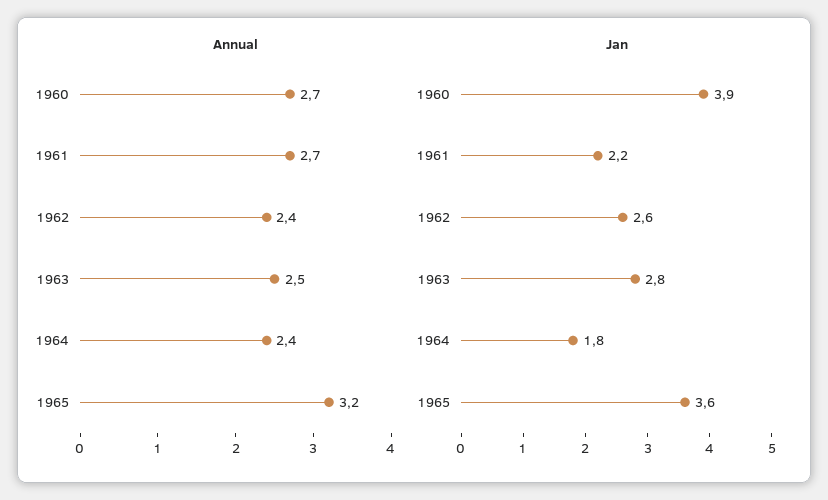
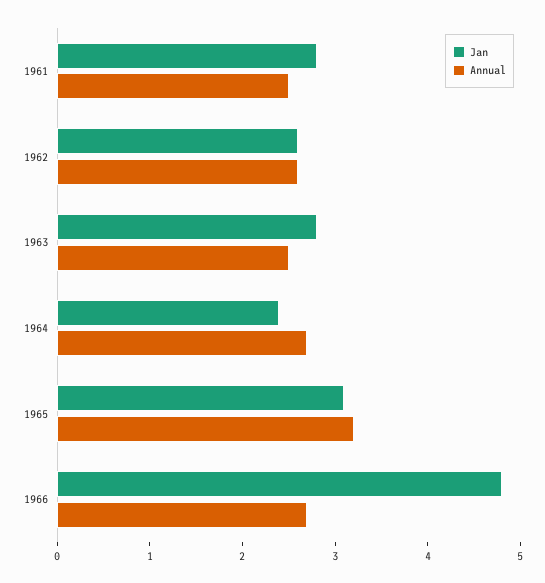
Annual, 1960: 2.7 -> none
Annual, 1961: 2.7 -> 2.5
Annual, 1962: 2.4 -> 2.6
Annual, 1964: 2.4 -> 2.7
Jan, 1960: 3.9 -> none
Jan, 1961: 2.2 -> 2.8
Jan, 1964: 1.8 -> 2.4
Jan, 1965: 3.6 -> 3.1
Jan, 1966: none -> 4.8
Annual, 1966: none -> 2.7

